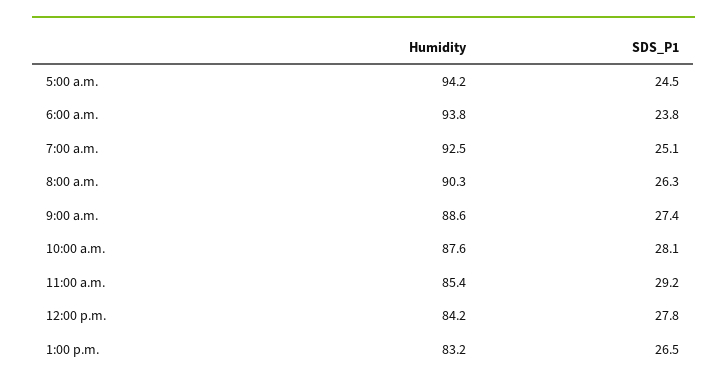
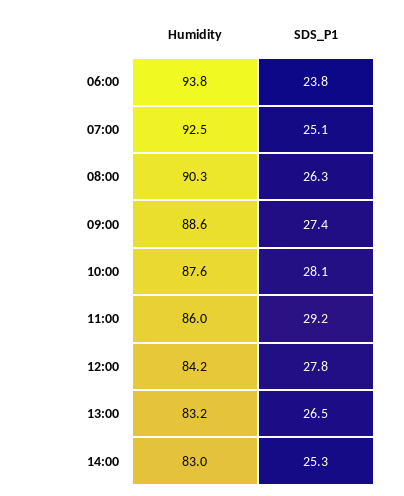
Humidity, 5:00 a.m.: 94.2 -> none
SDS_P1, 5:00 a.m.: 24.5 -> none
Humidity, 11:00 a.m.: 85.4 -> 86
Humidity, 14:00: none -> 83
SDS_P1, 14:00: none -> 25.3

